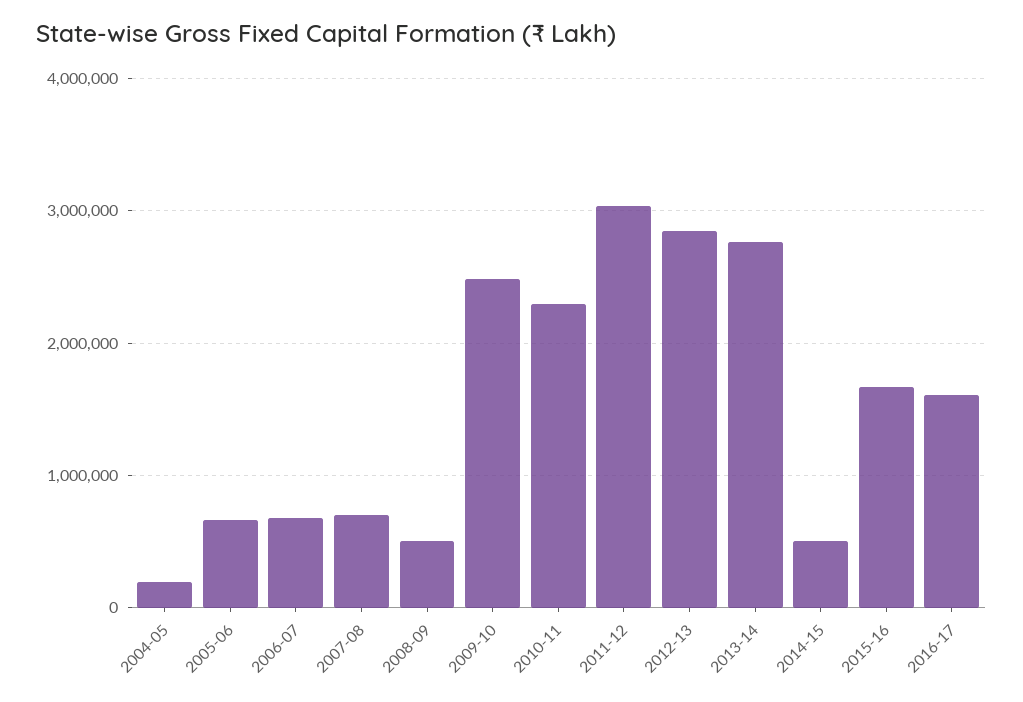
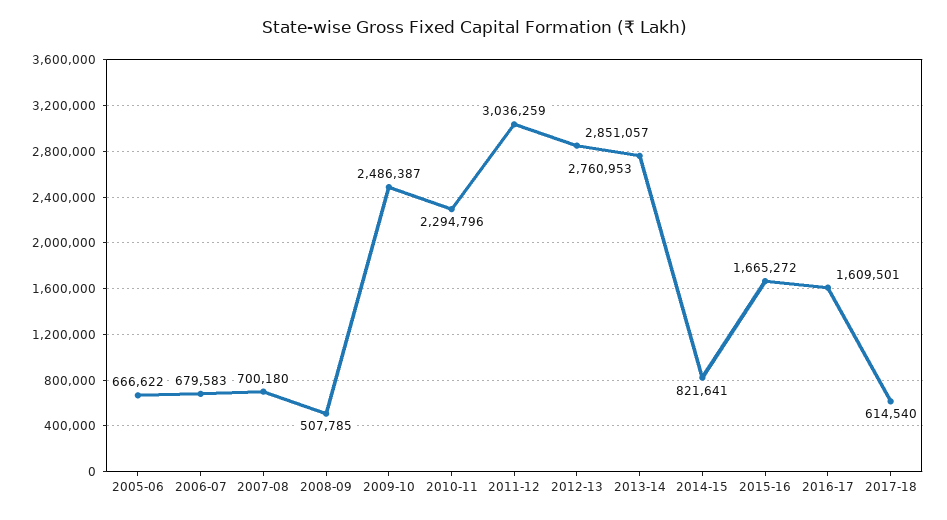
2004-05: 200000 -> none
2014-15: 500000 -> 821641
2017-18: none -> 614540

